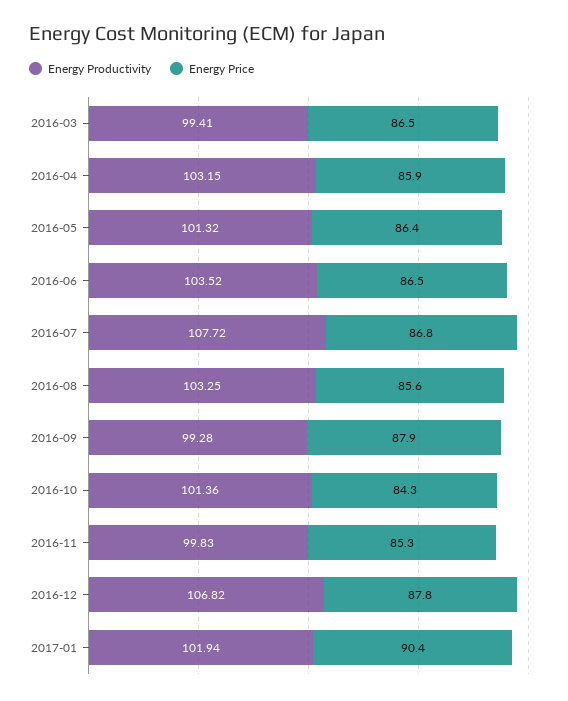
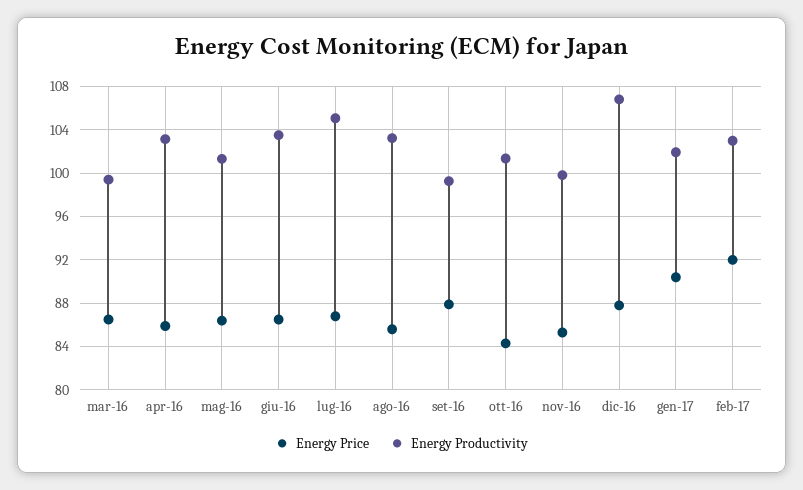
Energy Productivity, 2016-07: 107.72 -> 105
Energy Price, feb-17: none -> 92
Energy Productivity, feb-17: none -> 103

